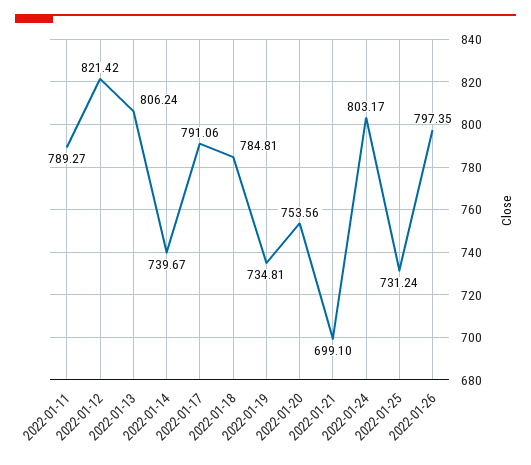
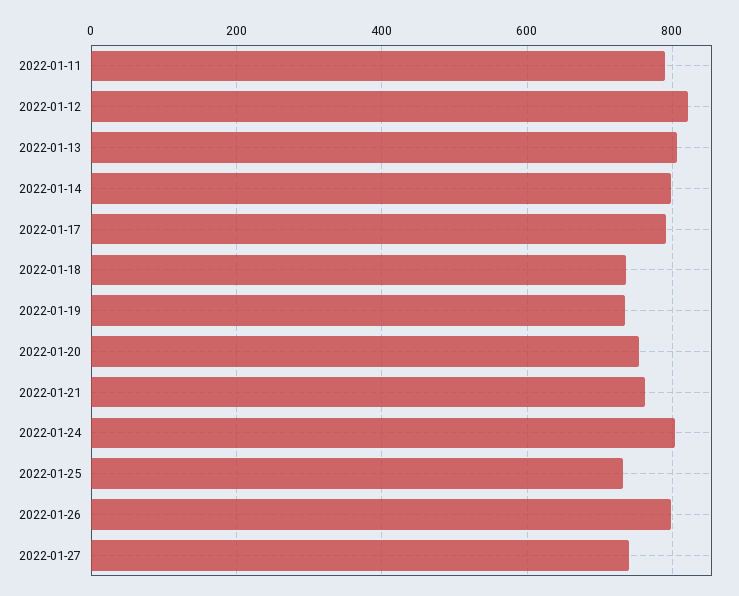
2022-01-14: 739.67 -> 800
2022-01-18: 784.81 -> 740
2022-01-21: 699.1 -> 760
2022-01-27: none -> 740

